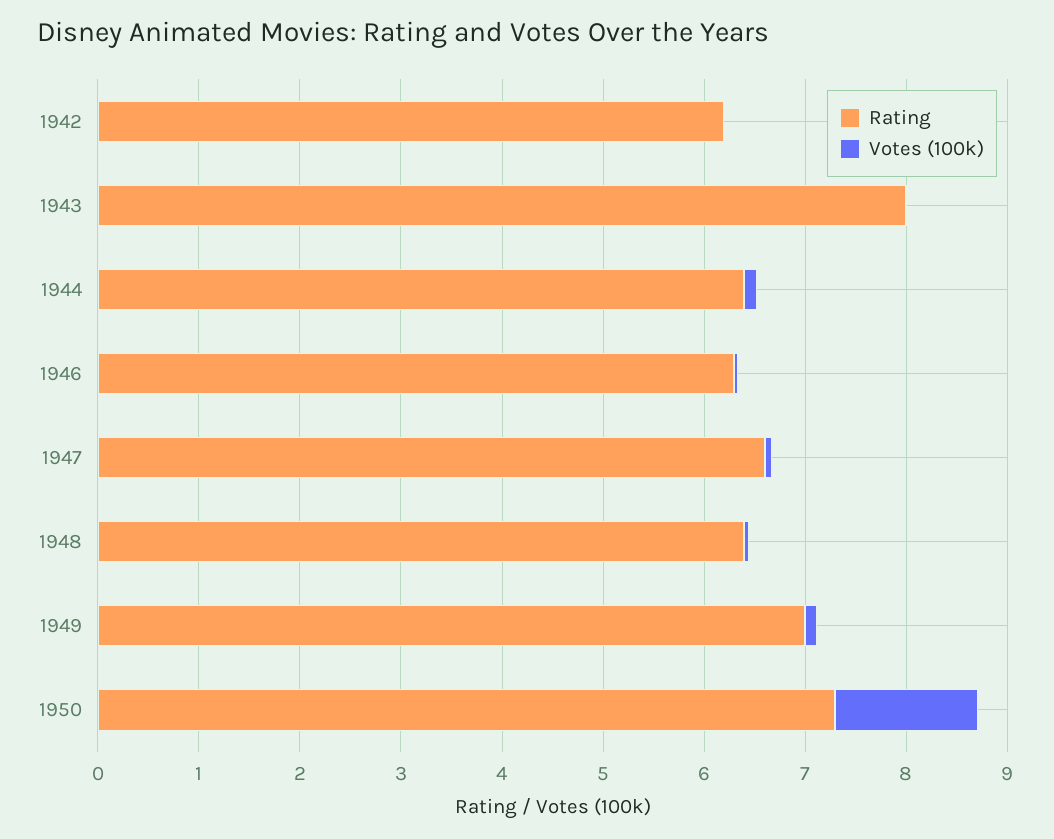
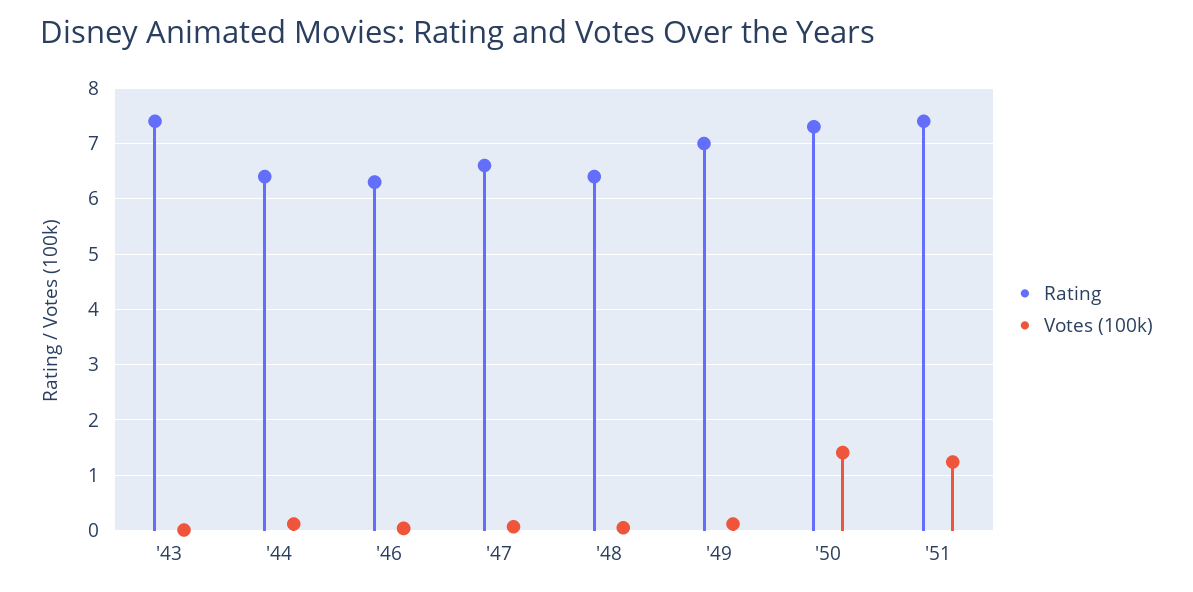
Rating, 1942: 6.2 -> none
Votes (100k), 1942: 0 -> none
Rating, 1943: 8 -> 7.4
Rating, '51: none -> 7.4
Votes (100k), '51: none -> 1.2

